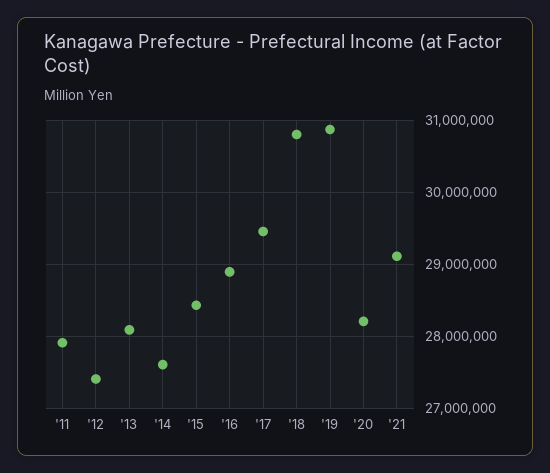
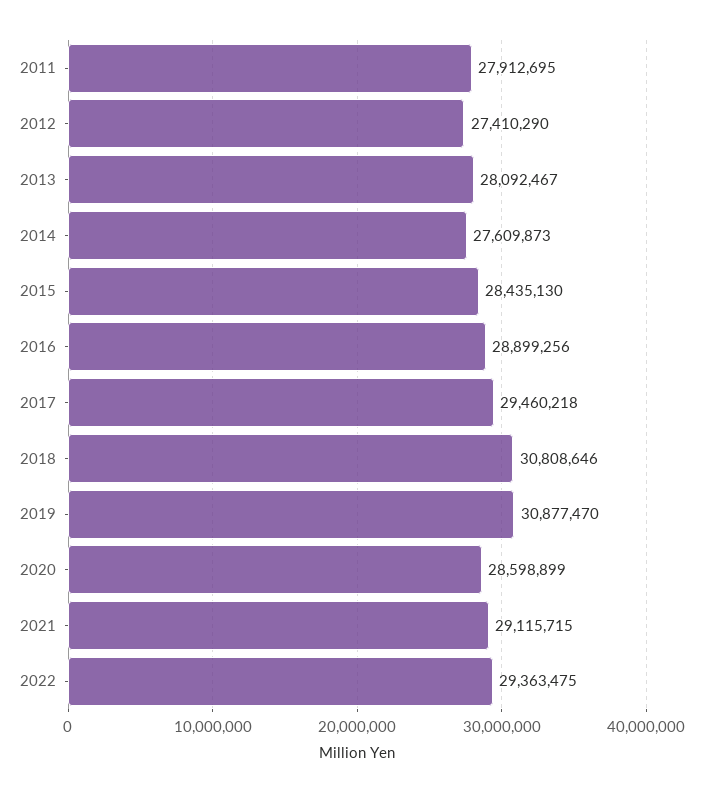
'20: 28200000 -> 28598899
2022: none -> 29363475

